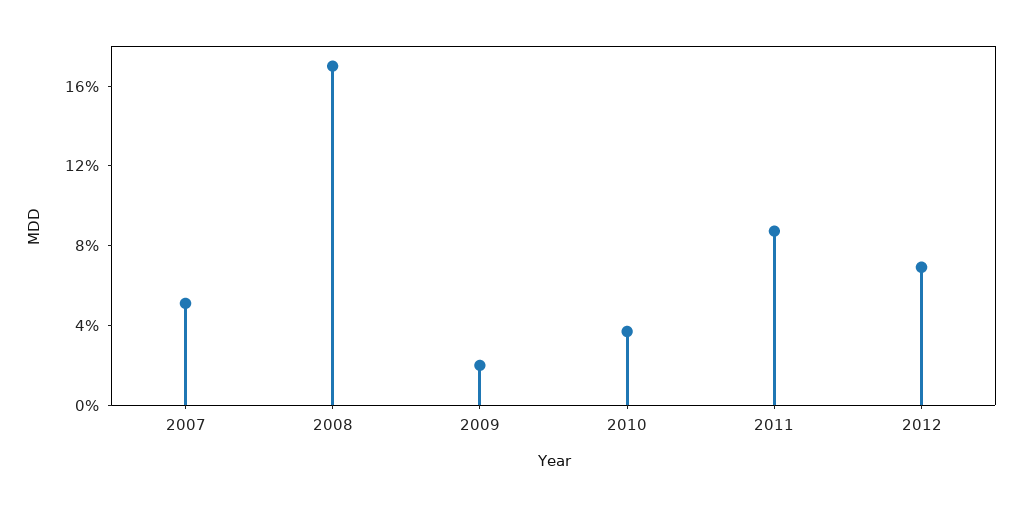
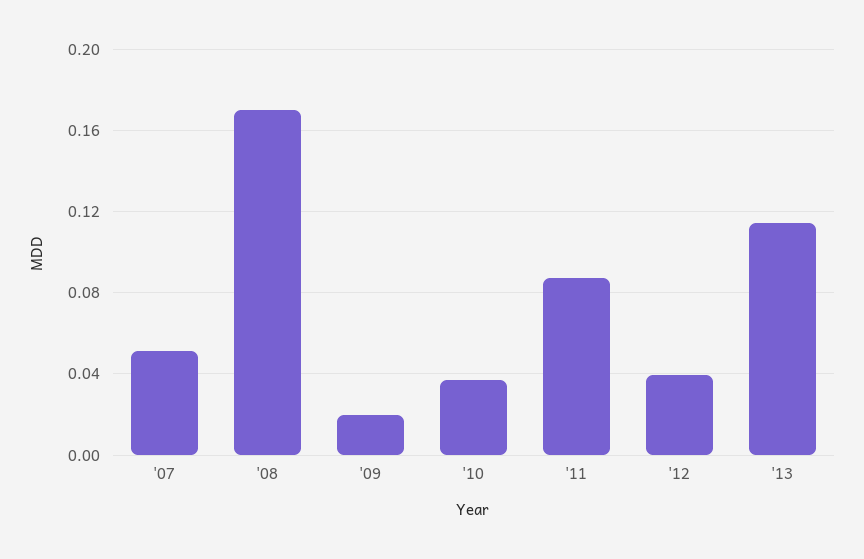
2012: 0.07 -> 0.04
'13: none -> 0.115

